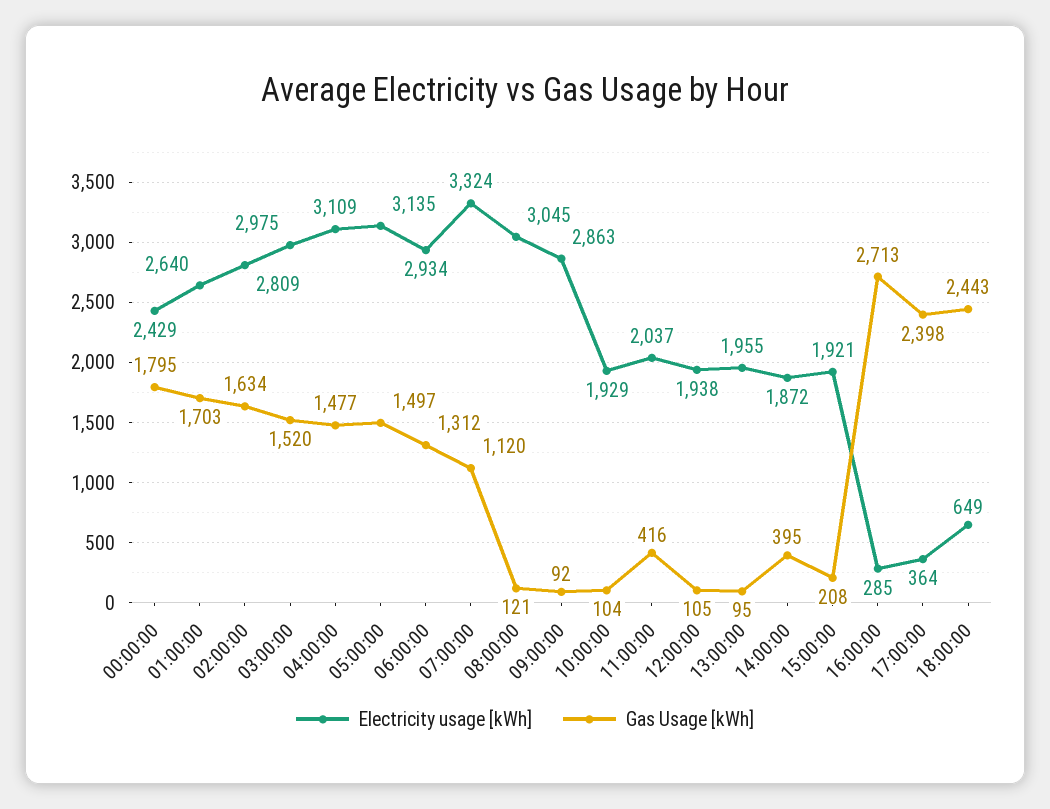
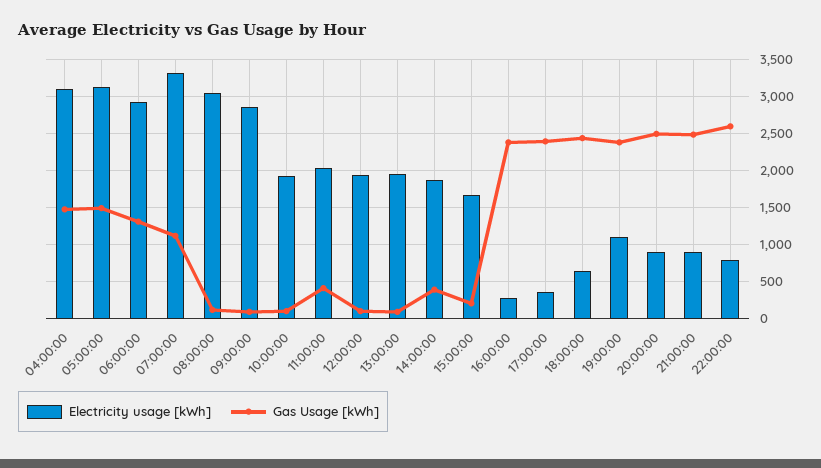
Electricity usage [kWh], 00:00:00: 2429 -> none
Gas Usage [kWh], 00:00:00: 1795 -> none
Electricity usage [kWh], 01:00:00: 2640 -> none
Gas Usage [kWh], 01:00:00: 1703 -> none
Electricity usage [kWh], 02:00:00: 2809 -> none
Gas Usage [kWh], 02:00:00: 1634 -> none
Electricity usage [kWh], 03:00:00: 2975 -> none
Gas Usage [kWh], 03:00:00: 1520 -> none
Electricity usage [kWh], 15:00:00: 1921 -> 1700
Gas Usage [kWh], 16:00:00: 2713 -> 2400
Electricity usage [kWh], 19:00:00: none -> 1100
Gas Usage [kWh], 19:00:00: none -> 2400
Electricity usage [kWh], 20:00:00: none -> 900
Gas Usage [kWh], 20:00:00: none -> 2500
Electricity usage [kWh], 21:00:00: none -> 900
Gas Usage [kWh], 21:00:00: none -> 2500
Electricity usage [kWh], 22:00:00: none -> 800
Gas Usage [kWh], 22:00:00: none -> 2600

